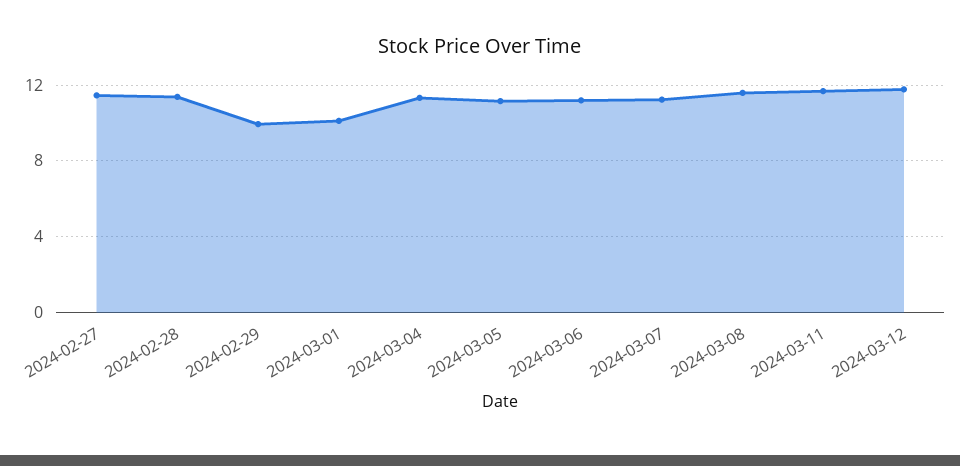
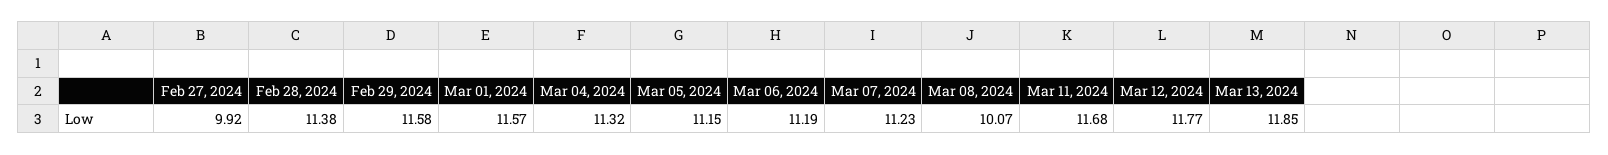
2024-02-27: 11.5 -> 9.92
2024-02-29: 10 -> 11.58
2024-03-01: 10 -> 11.57
2024-03-08: 11.5 -> 10.07
Mar 13, 2024: none -> 11.85

